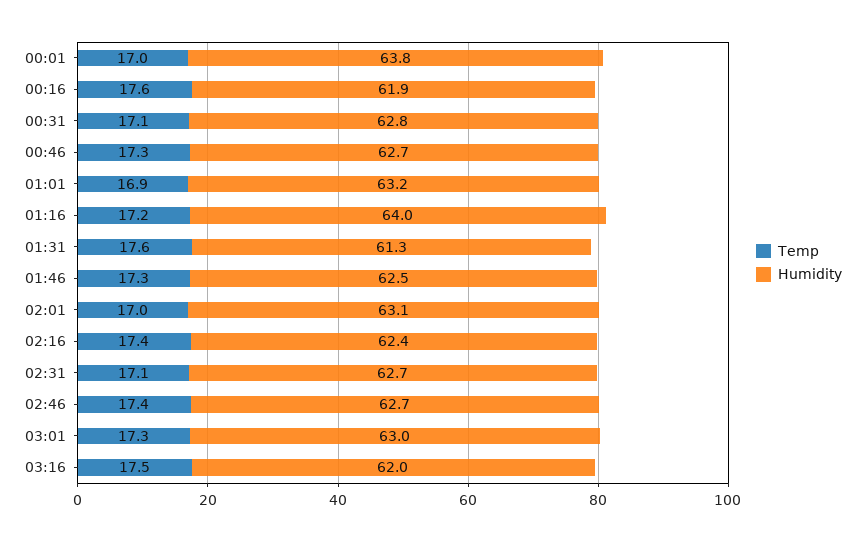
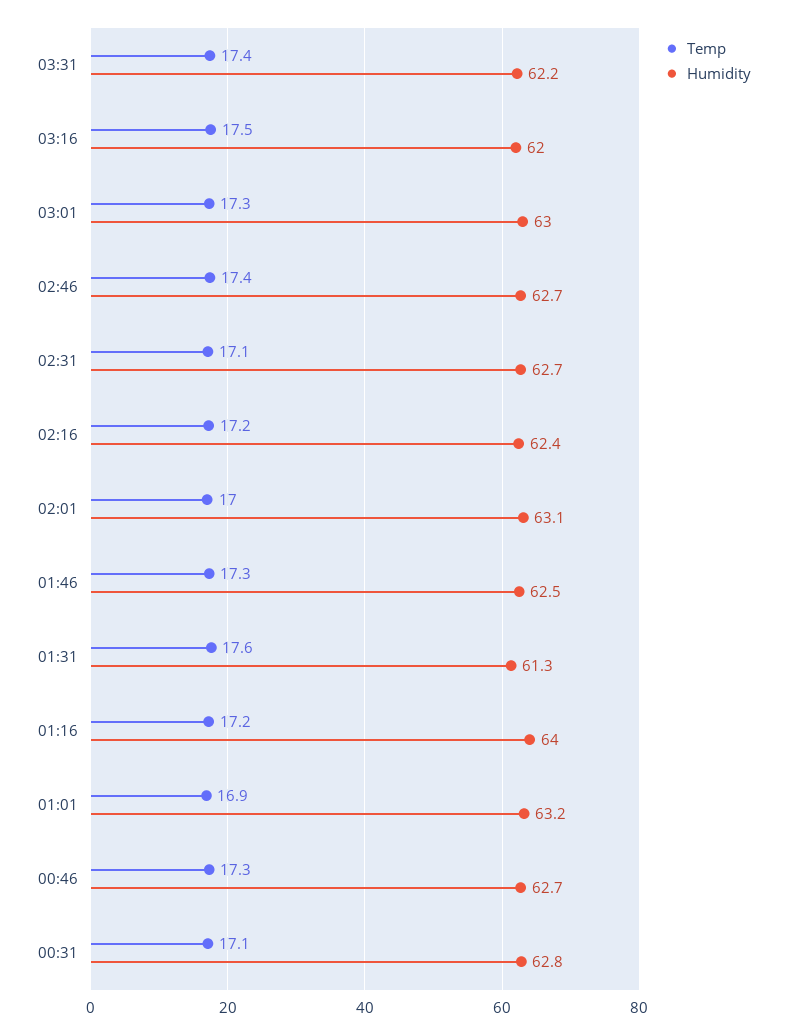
Temp, 00:01: 17 -> none
Humidity, 00:01: 63.8 -> none
Temp, 00:16: 17.6 -> none
Humidity, 00:16: 61.9 -> none
Temp, 02:16: 17.4 -> 17.2
Temp, 03:31: none -> 17.4
Humidity, 03:31: none -> 62.2

